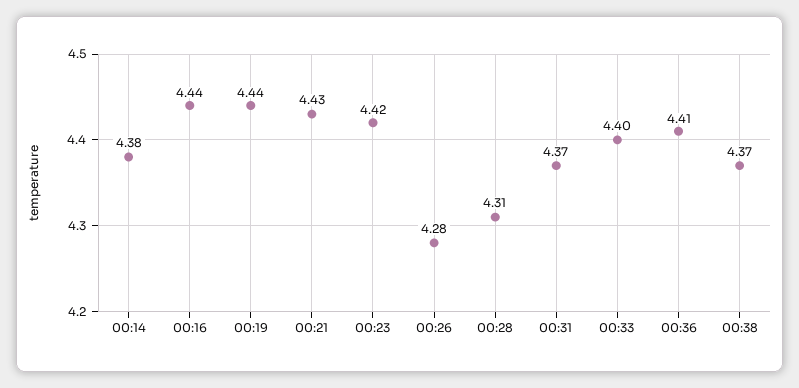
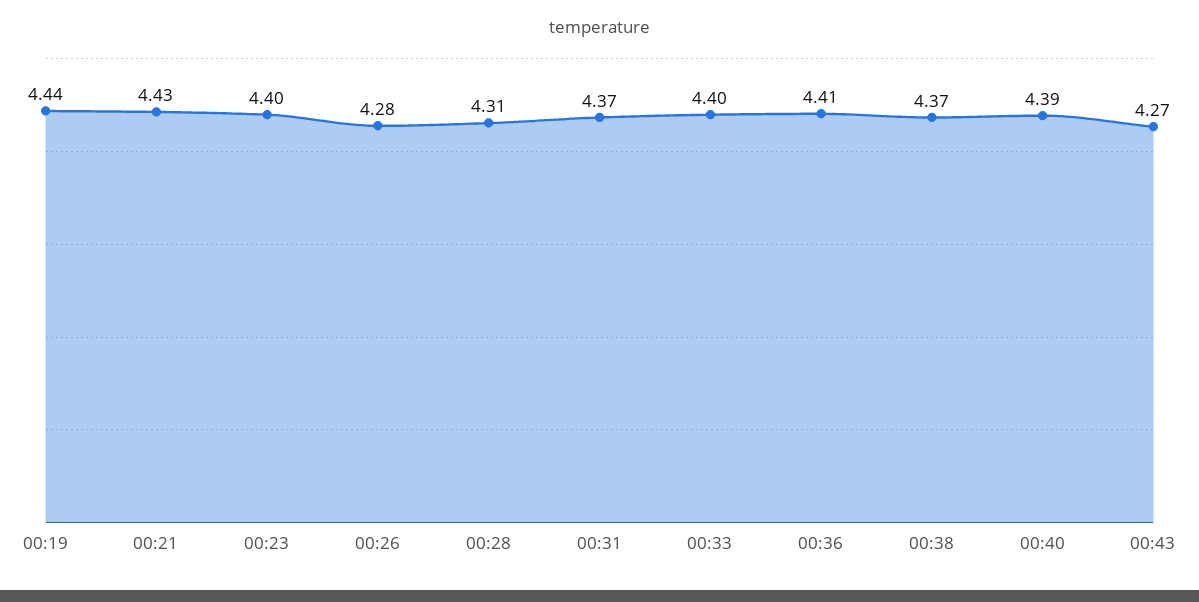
00:14: 4.38 -> none
00:16: 4.44 -> none
00:23: 4.42 -> 4.4
00:40: none -> 4.39
00:43: none -> 4.27

